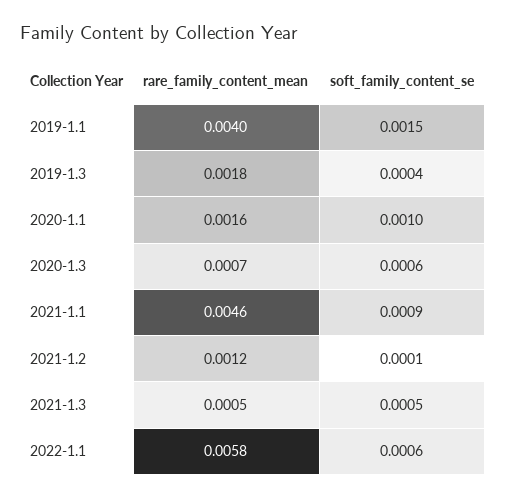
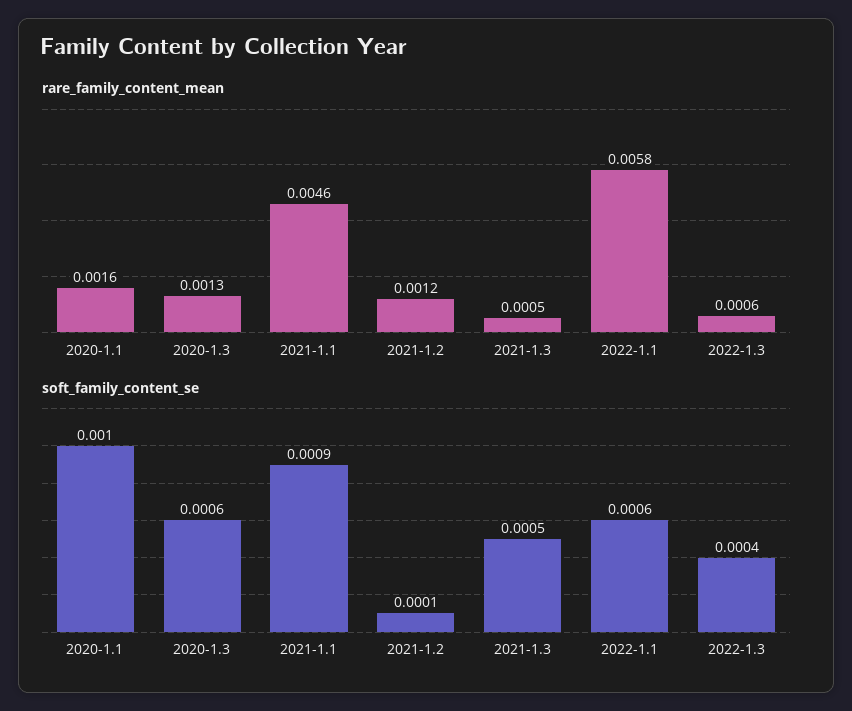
rare_family_content_mean, 2019-1.1: 0.004 -> none
soft_family_content_se, 2019-1.1: 0.0015 -> none
rare_family_content_mean, 2019-1.3: 0.0018 -> none
soft_family_content_se, 2019-1.3: 0.0004 -> none
rare_family_content_mean, 2020-1.3: 0.0007 -> 0.0013
rare_family_content_mean, 2022-1.3: none -> 0.0006
soft_family_content_se, 2022-1.3: none -> 0.0004

